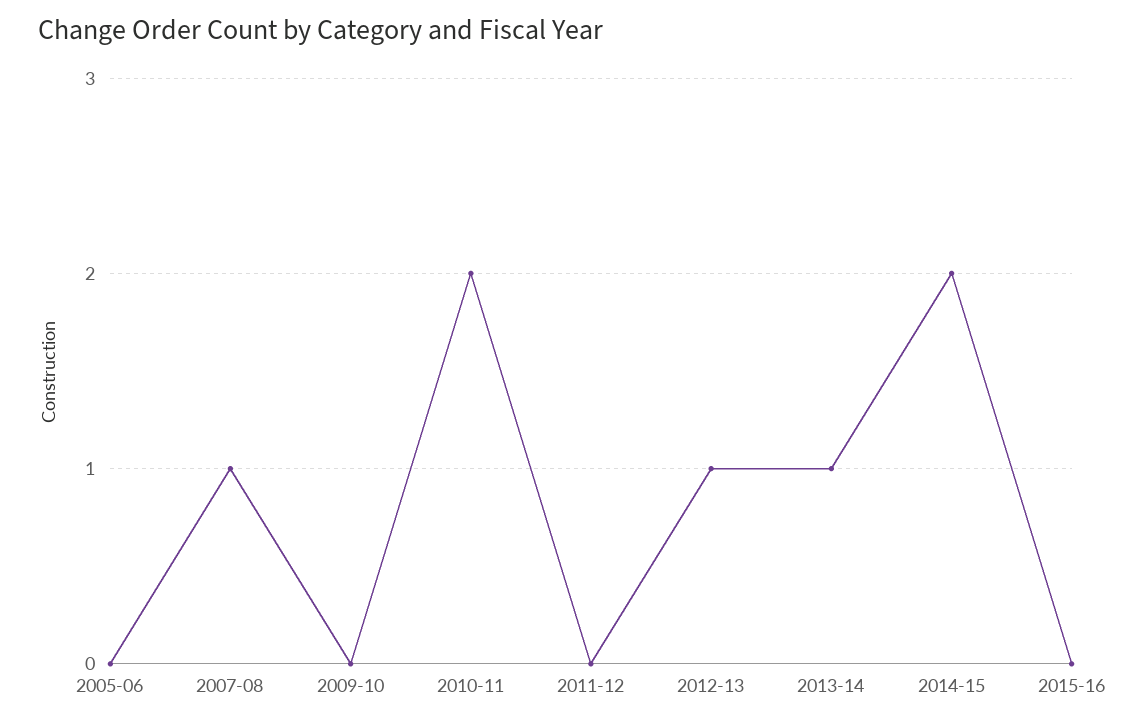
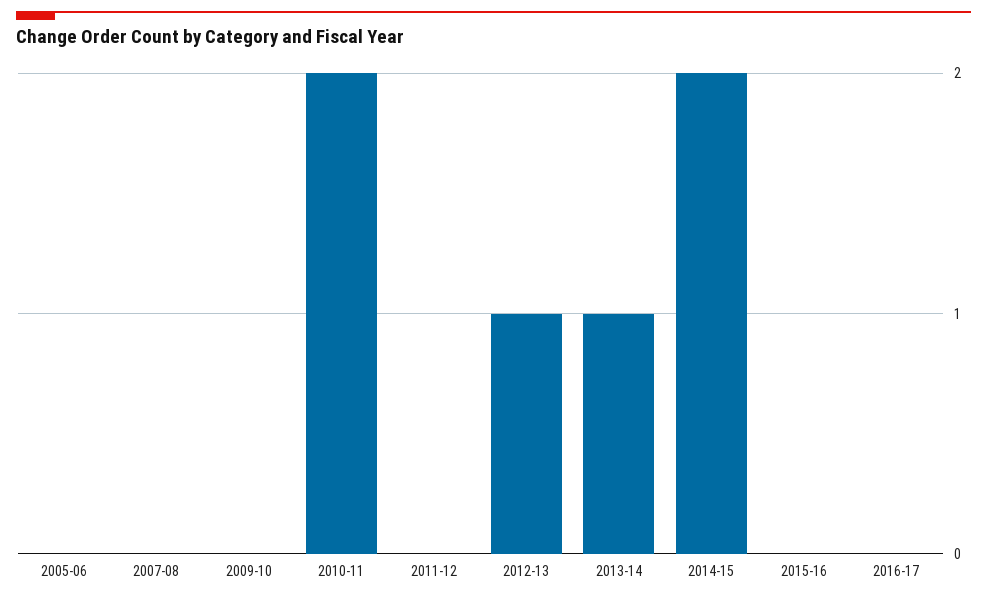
2007-08: 1 -> 0
2016-17: none -> 0

